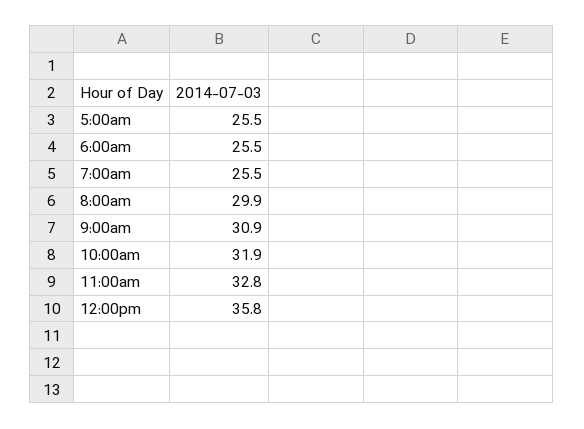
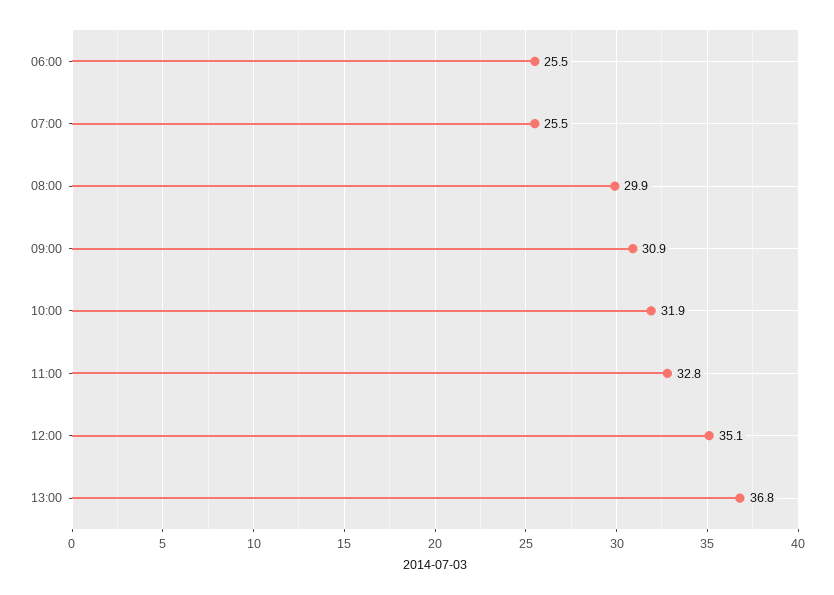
5:00am: 25.5 -> none
12:00pm: 35.8 -> 35.1
13:00: none -> 36.8

